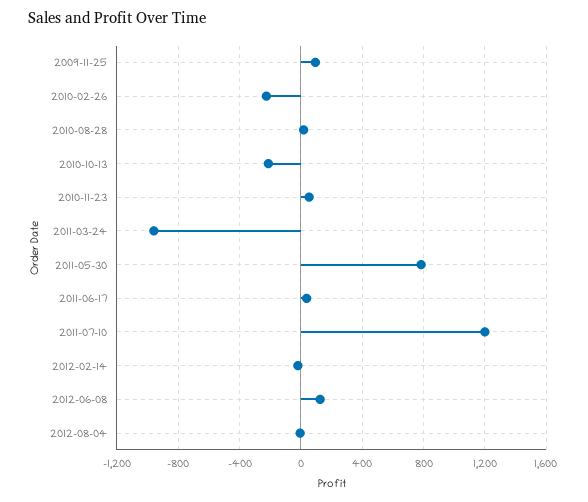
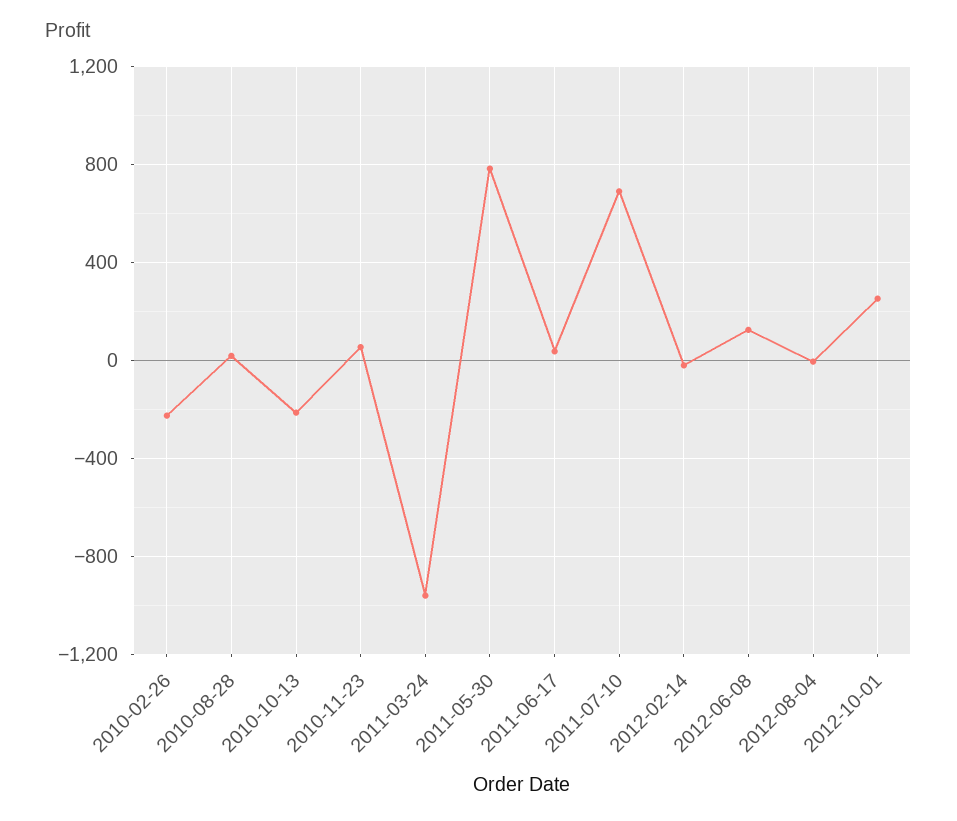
2009-11-25: 100 -> none
2011-07-10: 1200 -> 700
2012-10-01: none -> 250

